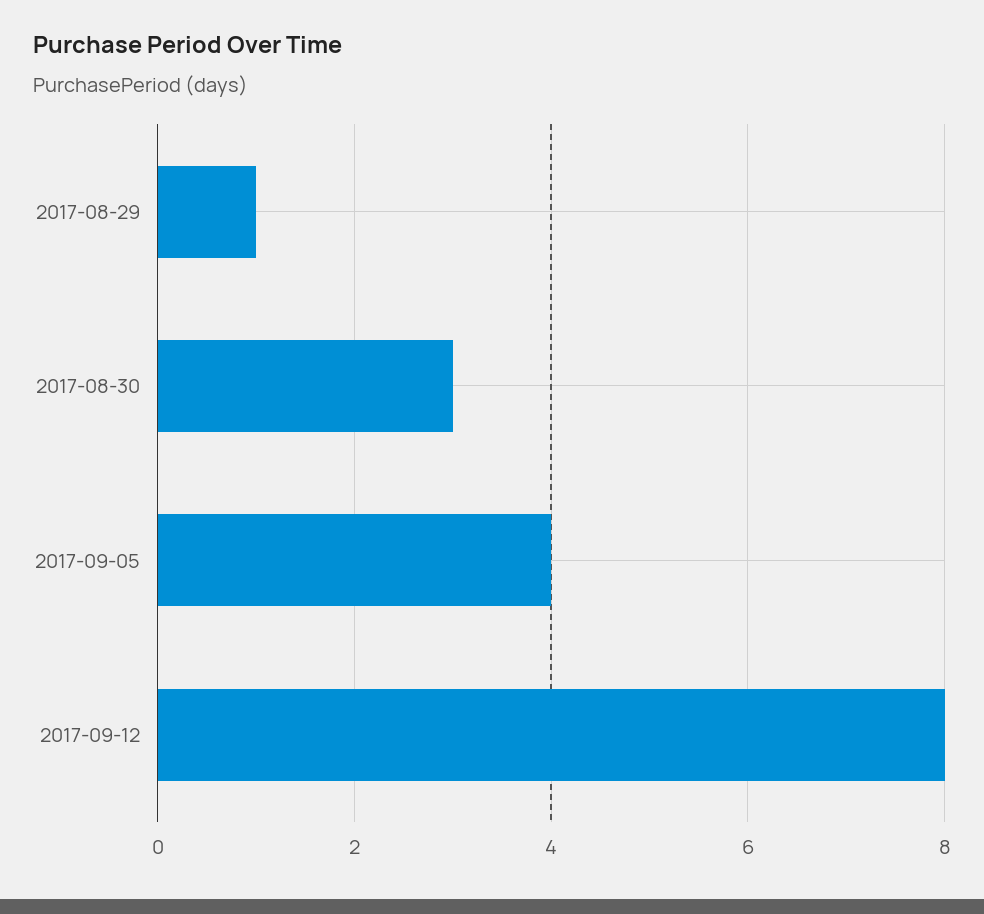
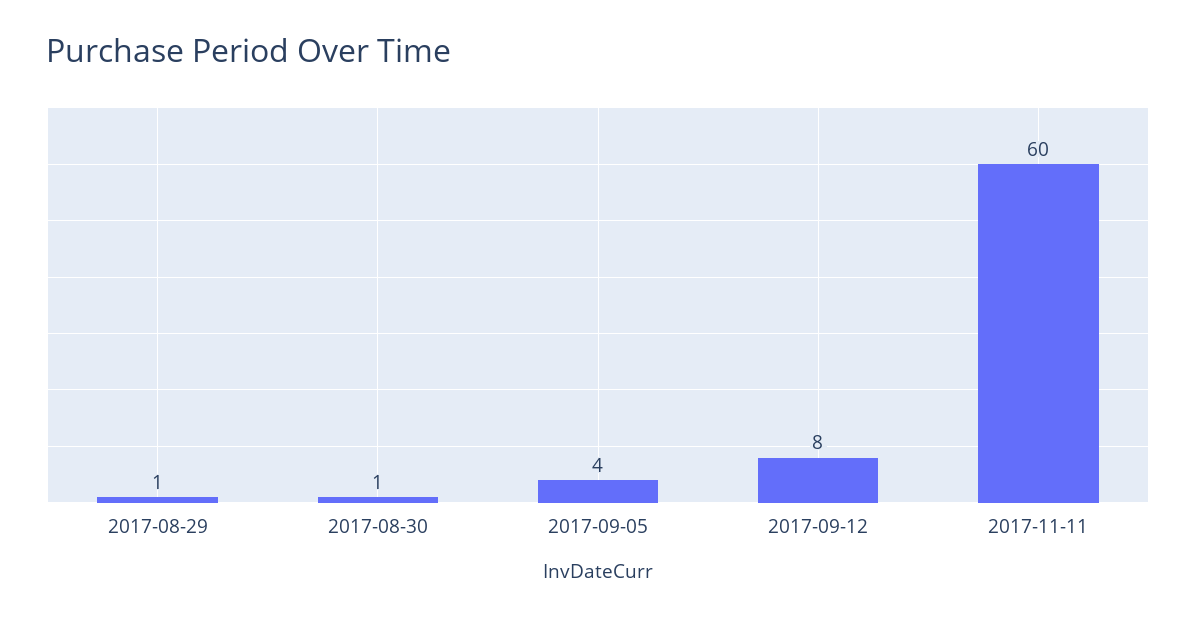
2017-08-30: 3 -> 1
2017-11-11: none -> 60

